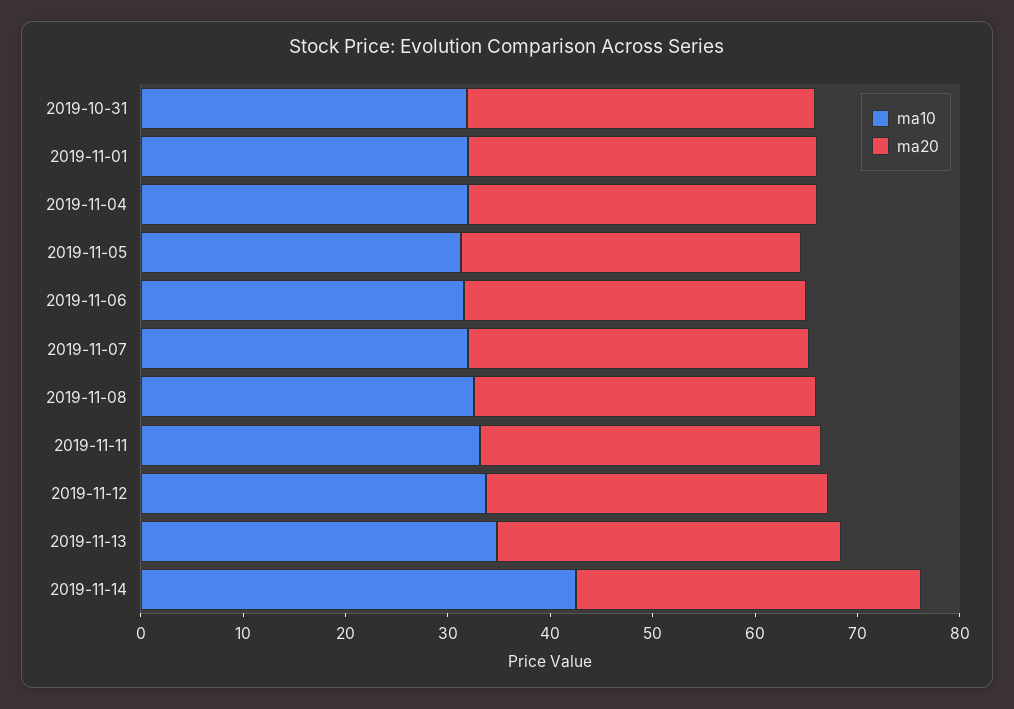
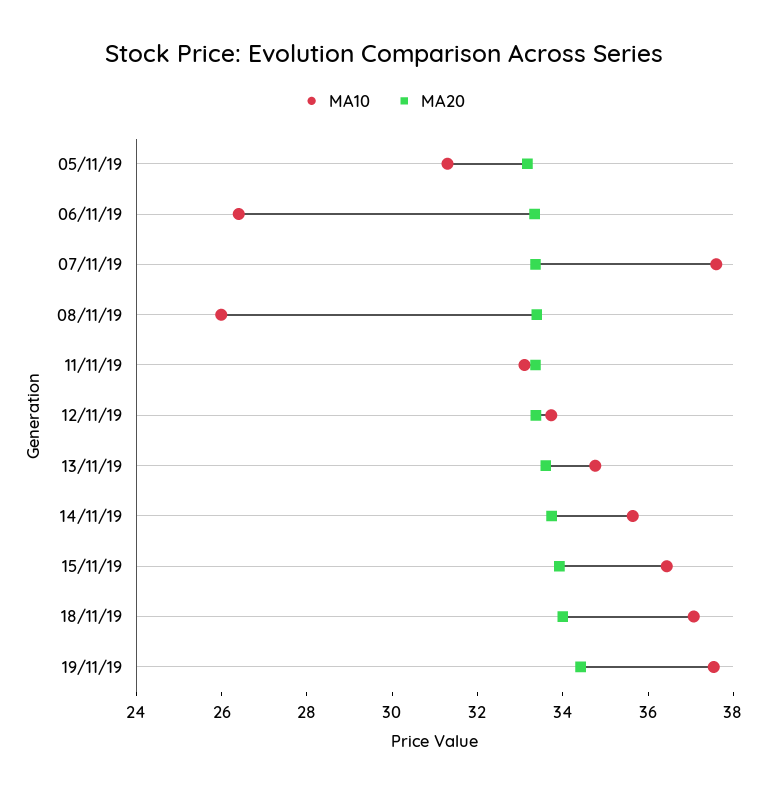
ma10, 2019-10-31: 32 -> none
ma20, 2019-10-31: 34 -> none
ma10, 2019-11-01: 32 -> none
ma20, 2019-11-01: 34 -> none
ma10, 2019-11-04: 32 -> none
ma20, 2019-11-04: 34 -> none
ma10, 2019-11-06: 32 -> 26.5
ma10, 2019-11-07: 32 -> 37.5
ma10, 2019-11-08: 32 -> 26
ma10, 2019-11-14: 42 -> 35.5
ma10, 15/11/19: none -> 36.5
ma20, 15/11/19: none -> 34
ma10, 18/11/19: none -> 37
ma20, 18/11/19: none -> 34
ma10, 19/11/19: none -> 37.5
ma20, 19/11/19: none -> 34.5

